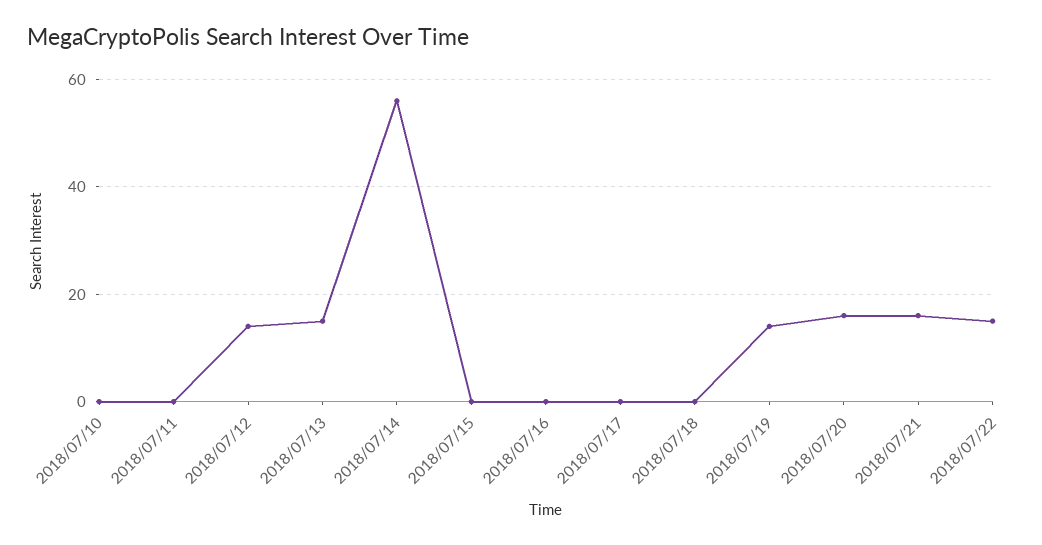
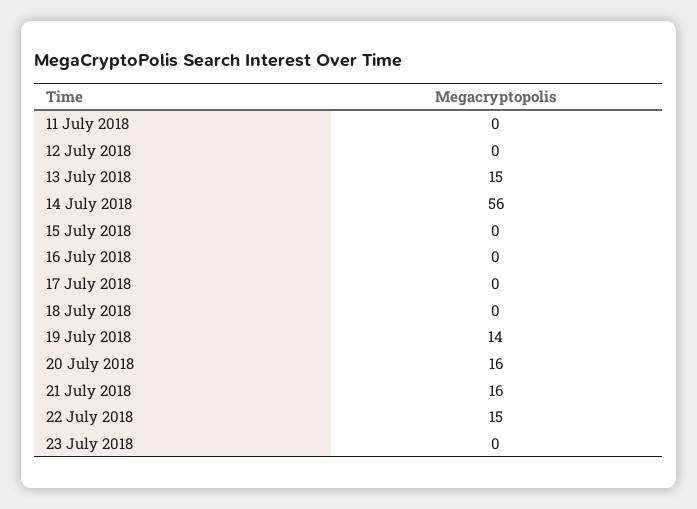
2018/07/10: 0 -> none
2018/07/12: 15 -> 0
23 July 2018: none -> 0

